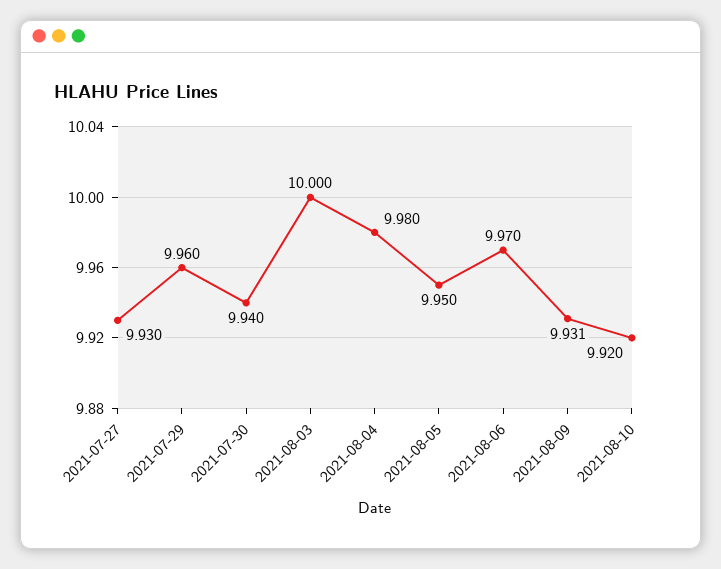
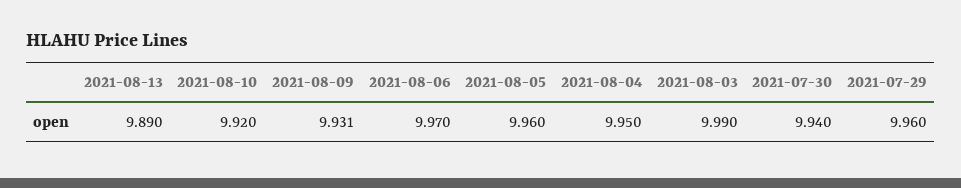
2021-07-27: 9.93 -> none
2021-08-03: 10 -> 9.99
2021-08-04: 9.98 -> 9.95
2021-08-05: 9.95 -> 9.96
2021-08-13: none -> 9.89

